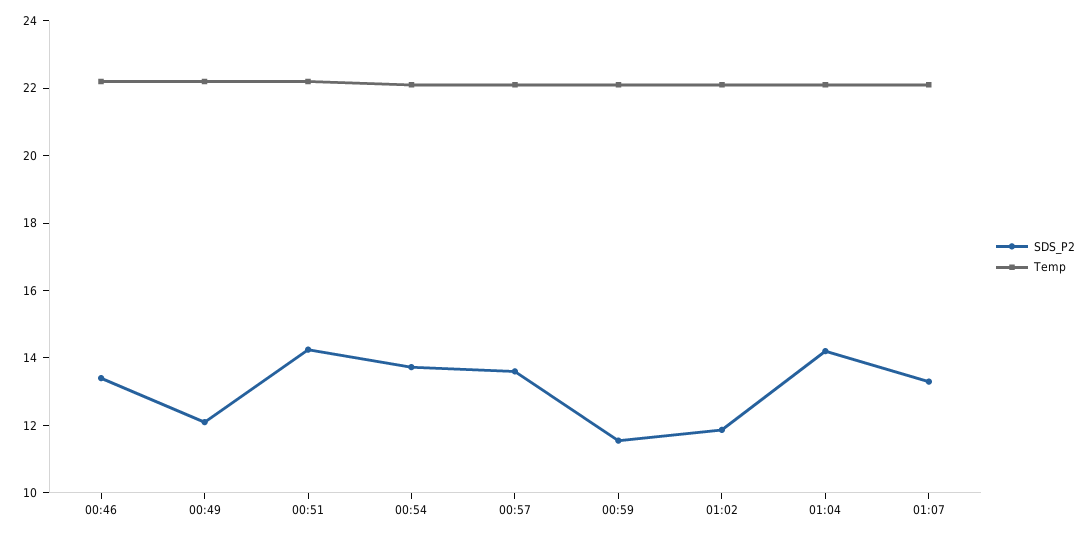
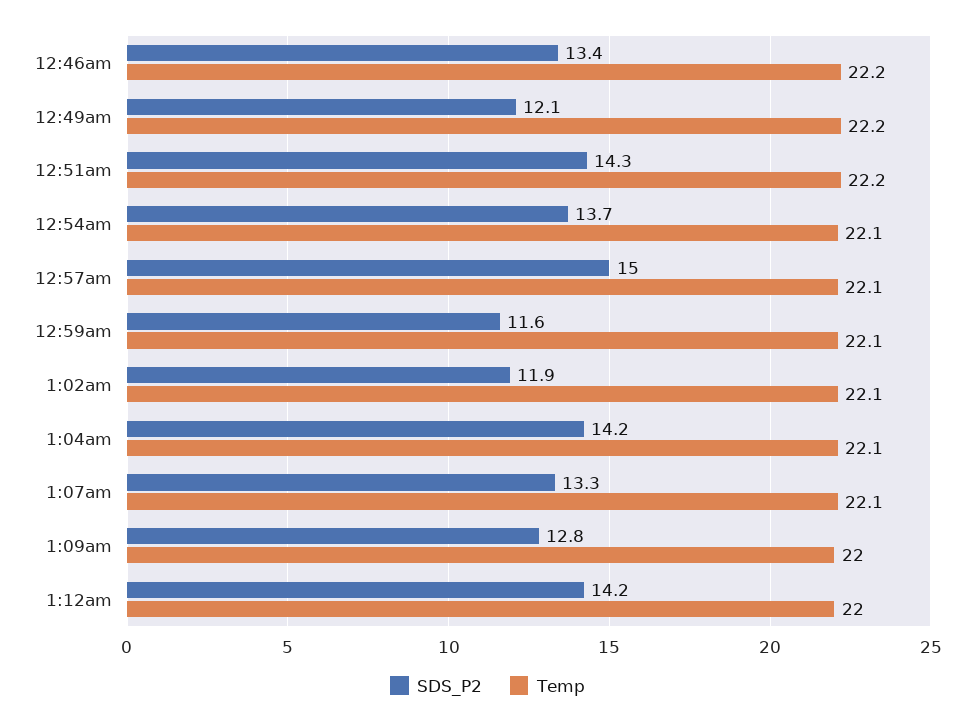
SDS_P2, 00:57: 13.5 -> 15
SDS_P2, 1:09am: none -> 12.8
Temp, 1:09am: none -> 22
SDS_P2, 1:12am: none -> 14.2
Temp, 1:12am: none -> 22

